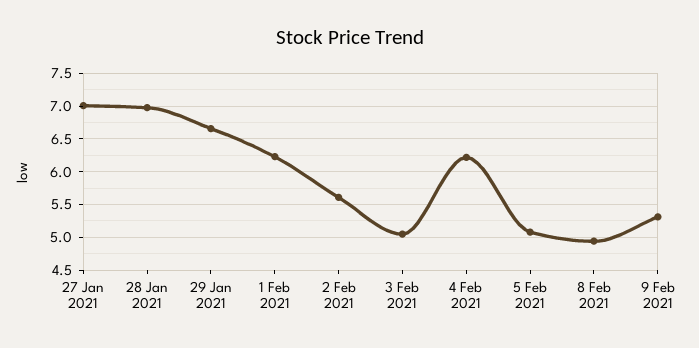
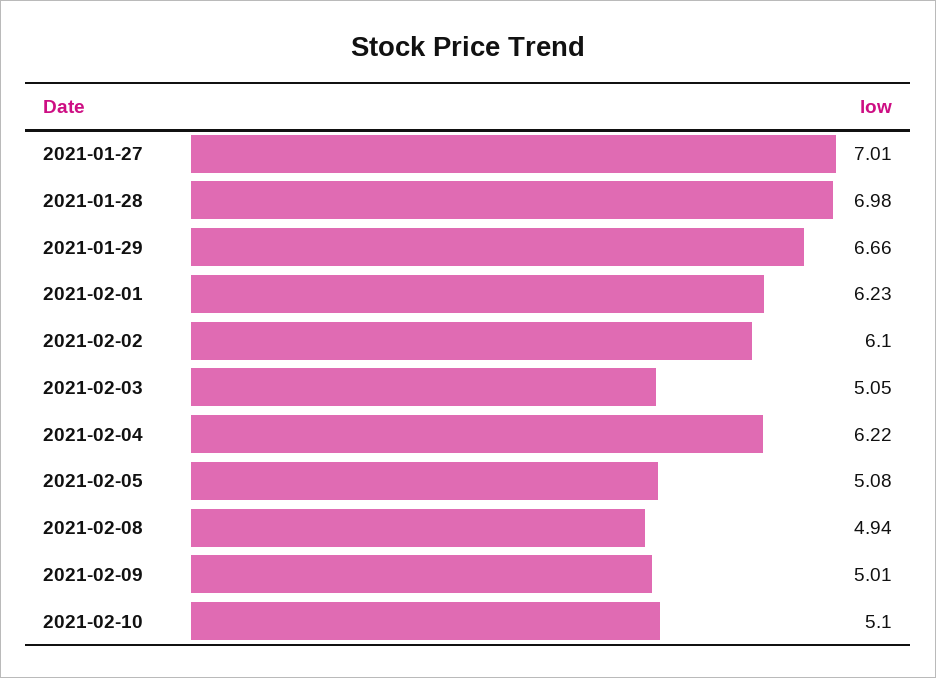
2 Feb 2021: 5.6 -> 6.1
9 Feb 2021: 5.3 -> 5.01
2021-02-10: none -> 5.1

